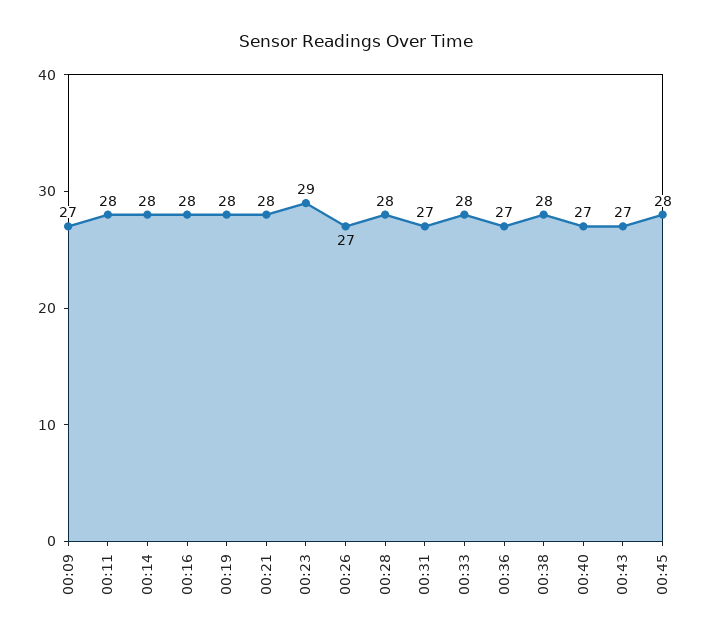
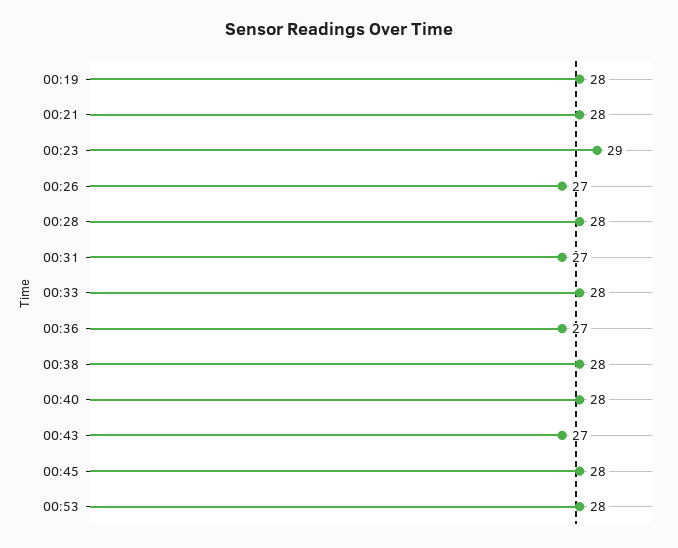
00:09: 27 -> none
00:11: 28 -> none
00:14: 28 -> none
00:16: 28 -> none
00:40: 27 -> 28
00:53: none -> 28

